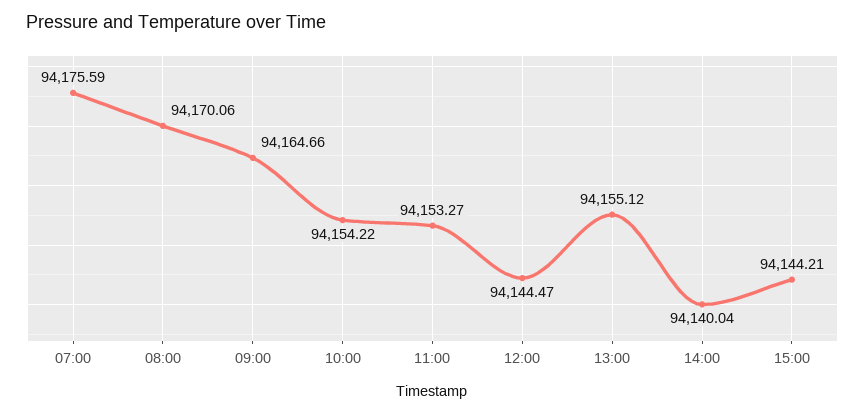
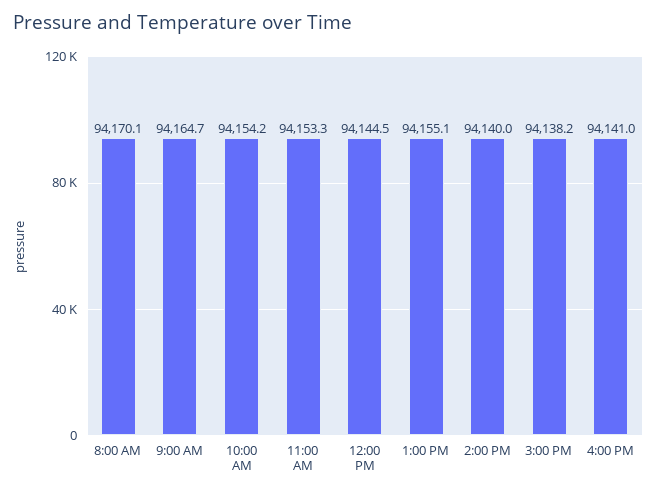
07:00: 94175.59 -> none
15:00: 94144.21 -> 94138.2
4:00 PM: none -> 94141

